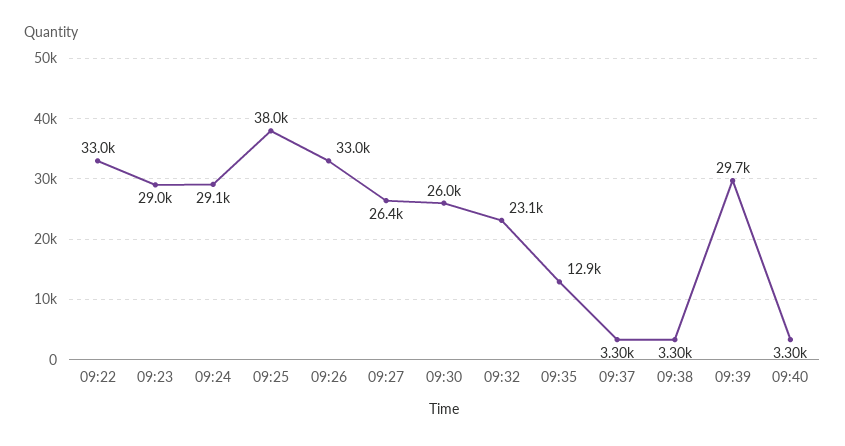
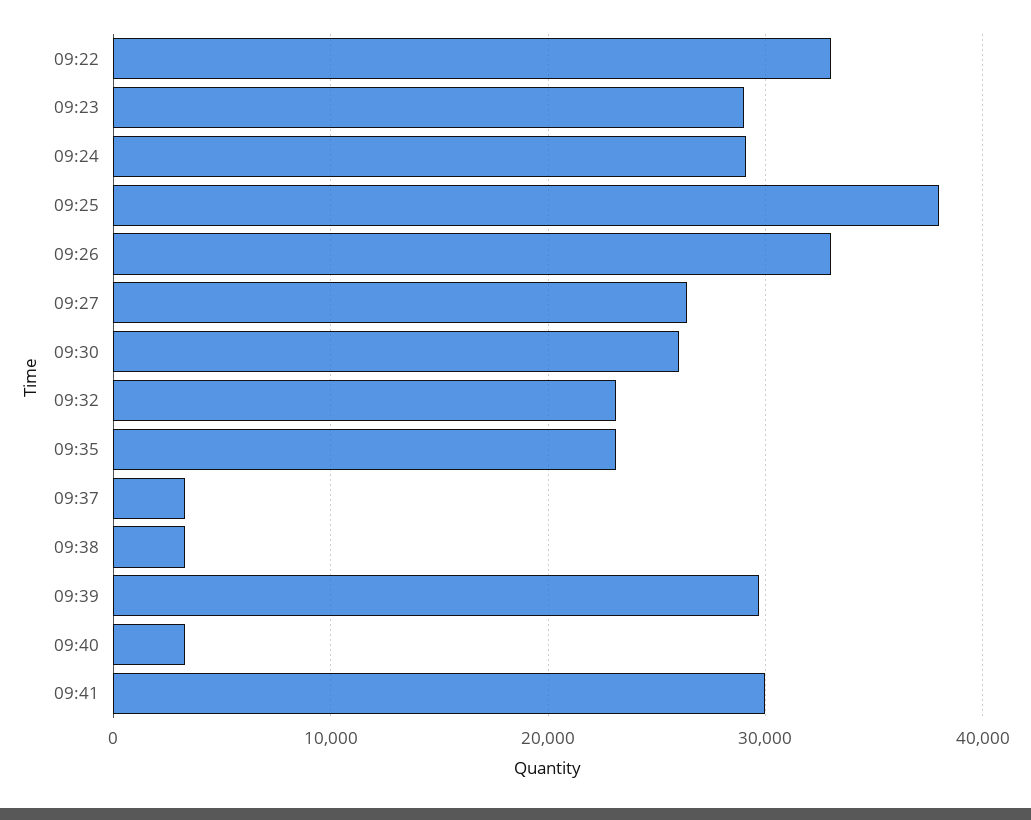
09:35: 12900 -> 23000
09:41: none -> 30000

